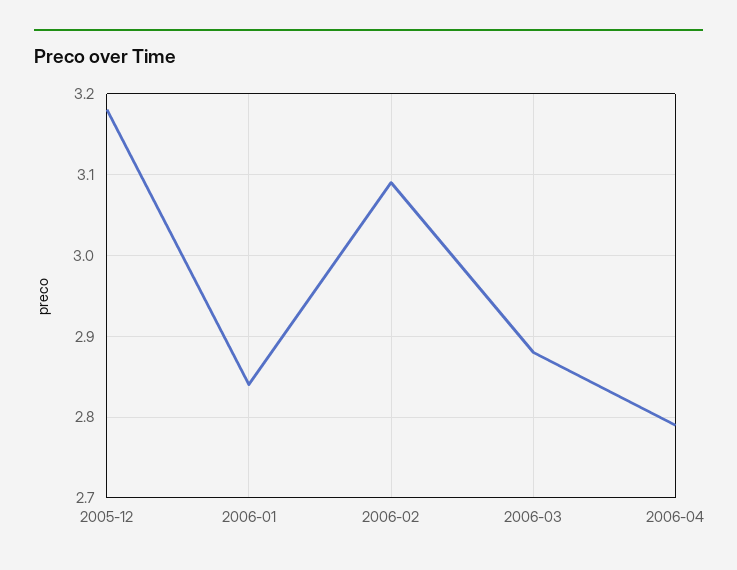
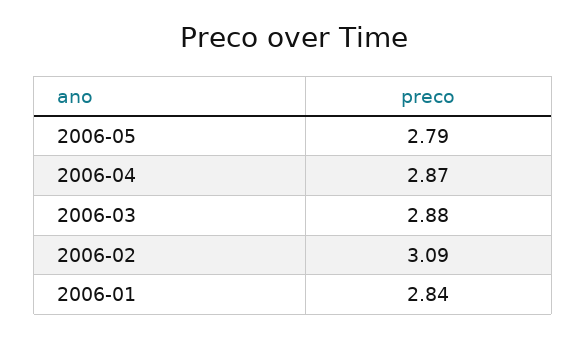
2005-12: 3.18 -> none
2006-04: 2.79 -> 2.87
2006-05: none -> 2.79

